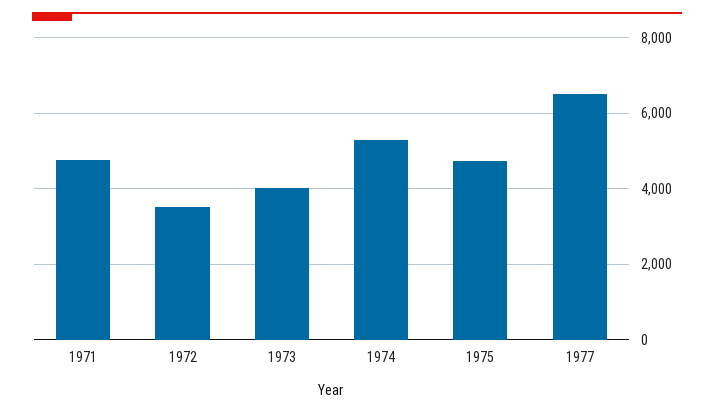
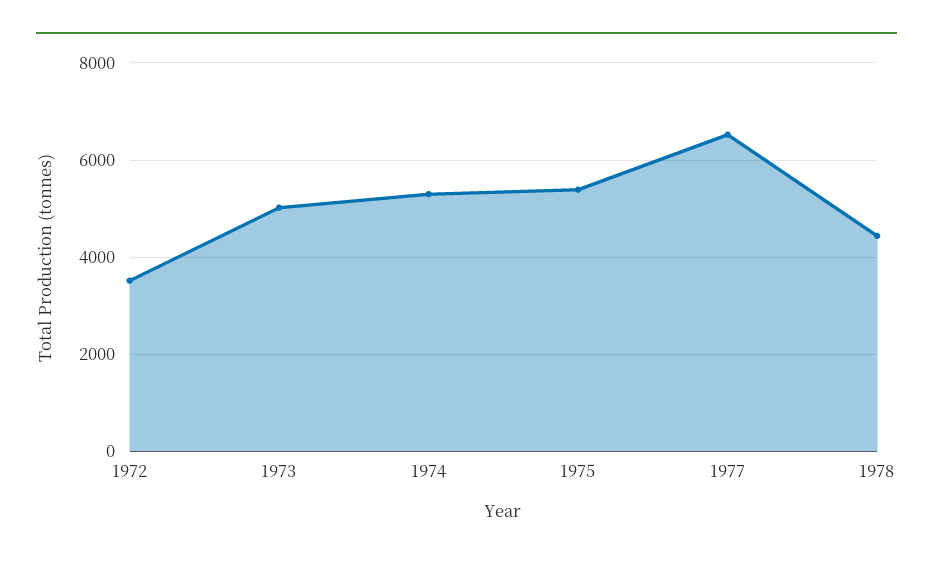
1971: 4800 -> none
1973: 4000 -> 5000
1975: 4800 -> 5400
1978: none -> 4400

